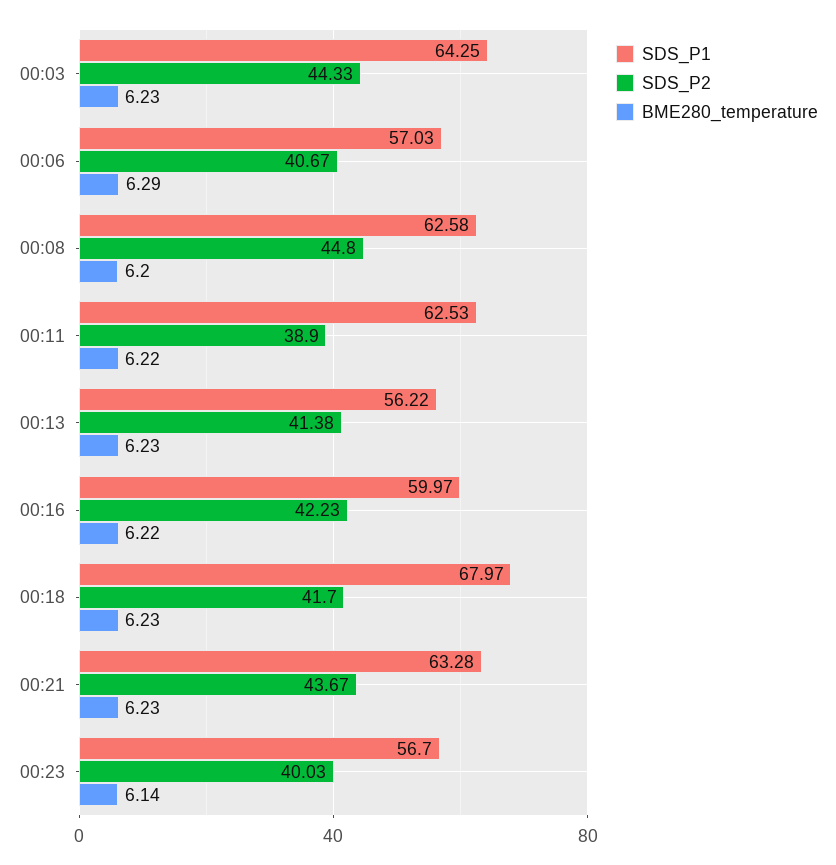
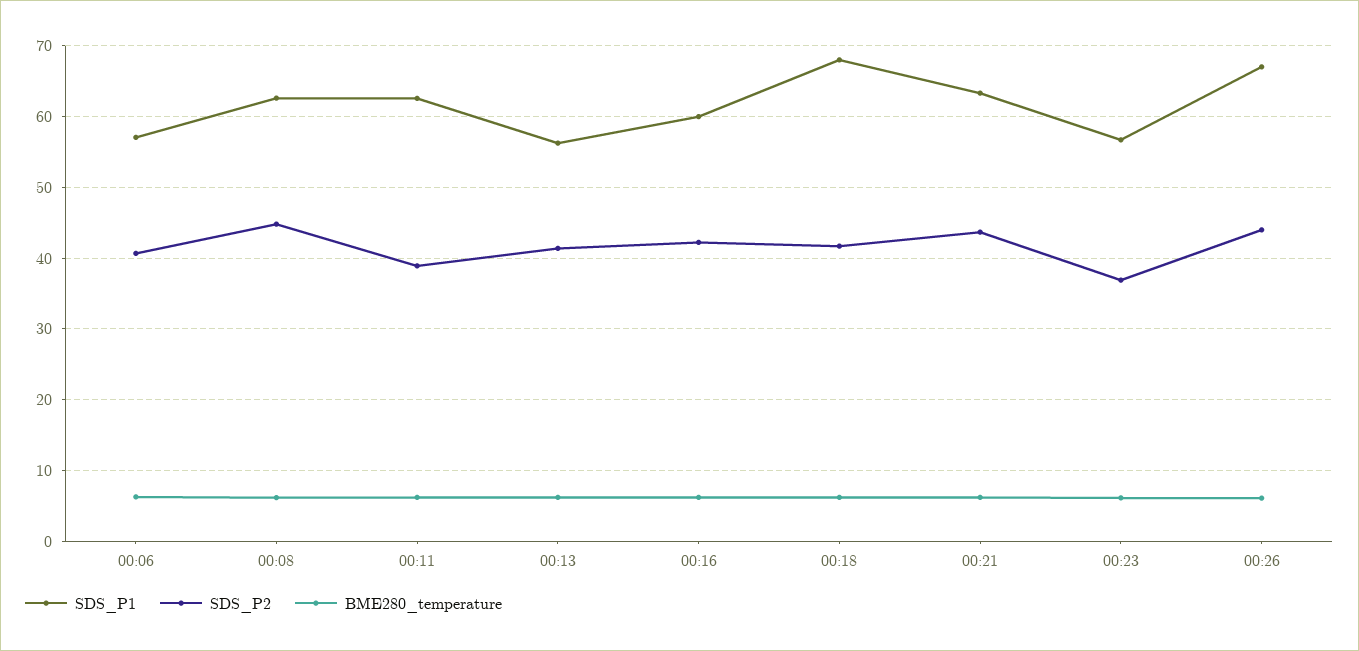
SDS_P1, 00:03: 64.25 -> none
SDS_P2, 00:03: 44.33 -> none
BME280_temperature, 00:03: 6.23 -> none
SDS_P2, 00:23: 40.03 -> 37
SDS_P1, 00:26: none -> 67
SDS_P2, 00:26: none -> 44
BME280_temperature, 00:26: none -> 6

